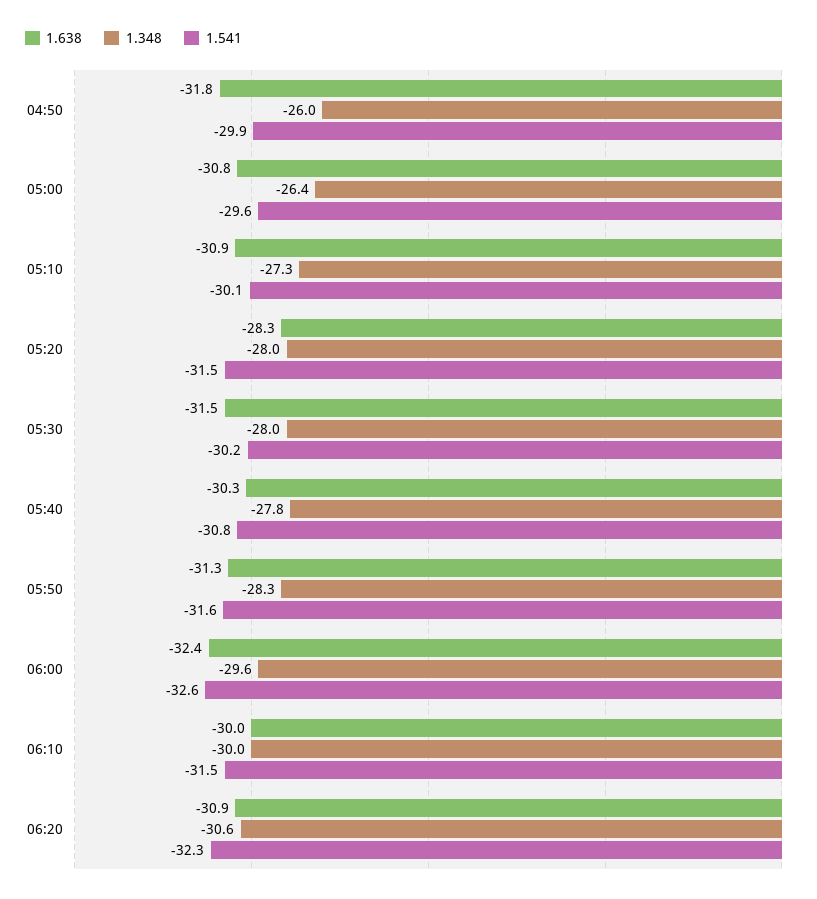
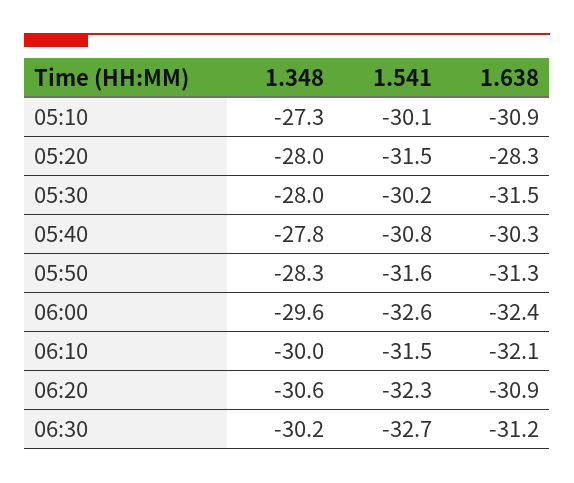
1.638, 04:50: -31.8 -> none
1.348, 04:50: -26 -> none
1.541, 04:50: -29.9 -> none
1.638, 05:00: -30.8 -> none
1.348, 05:00: -26.4 -> none
1.541, 05:00: -29.6 -> none
1.638, 06:10: -30 -> -32.1
1.348, 06:30: none -> -30.2
1.541, 06:30: none -> -32.7
1.638, 06:30: none -> -31.2

